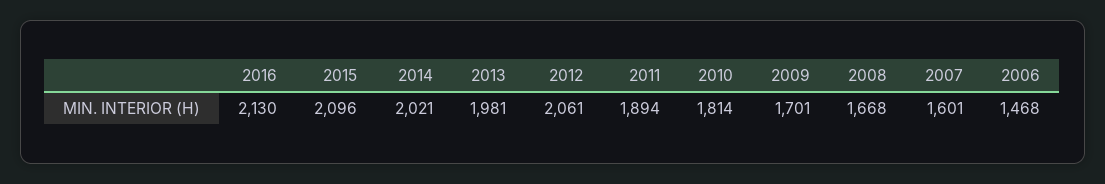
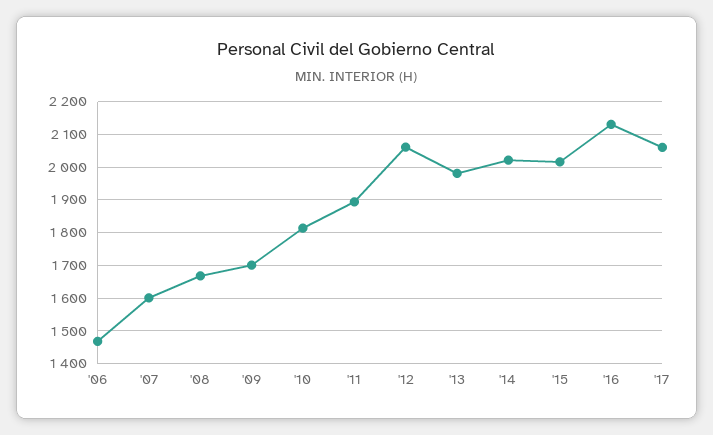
2015: 2096 -> 2020
'17: none -> 2060

